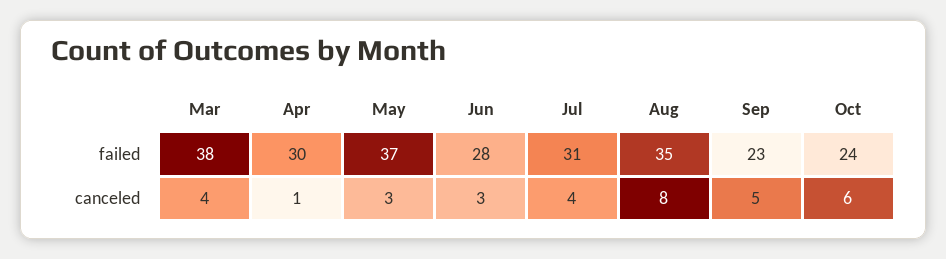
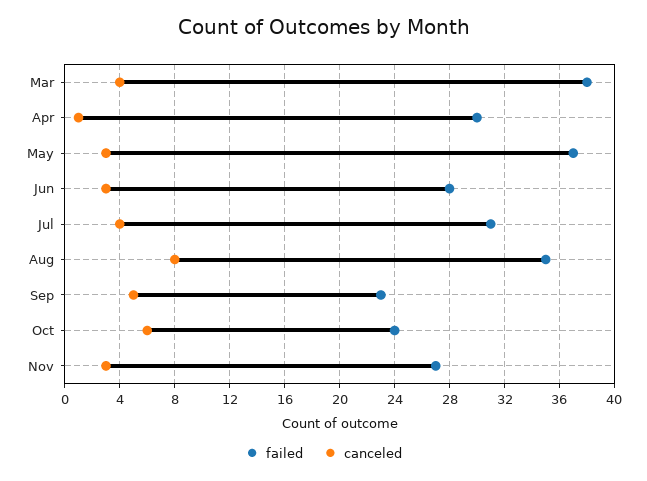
failed, Nov: none -> 27
canceled, Nov: none -> 3

